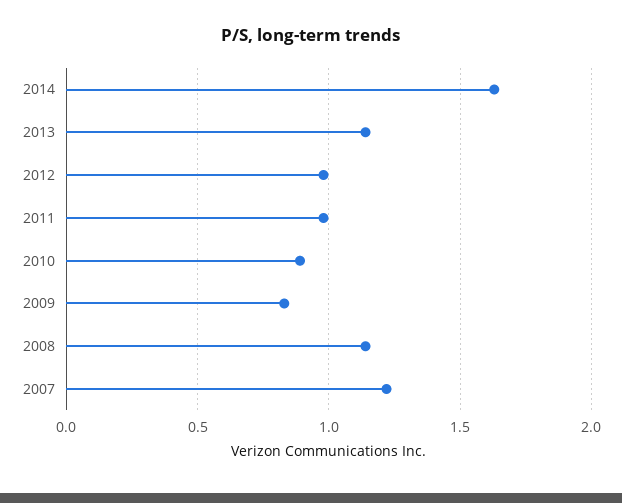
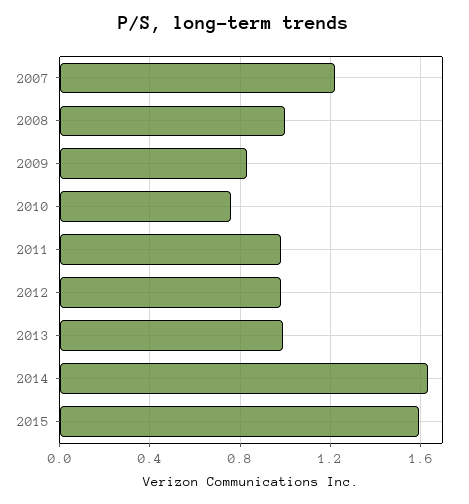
2013: 1.15 -> 1
2010: 0.9 -> 0.75
2008: 1.15 -> 1
2015: none -> 1.6

